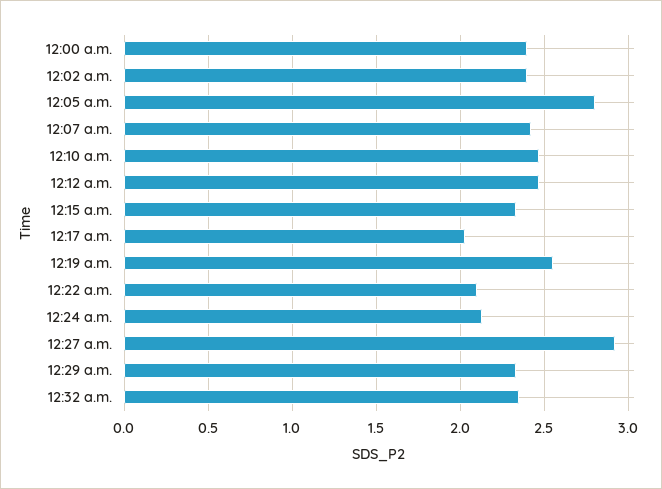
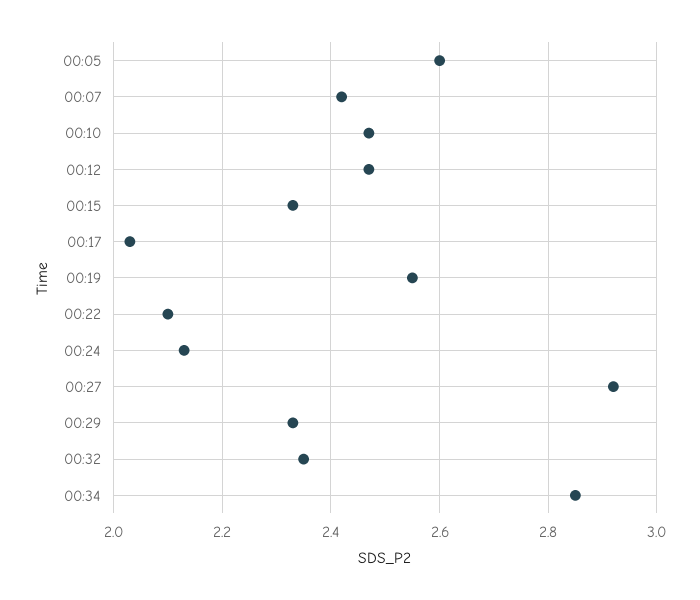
12:00 a.m.: 2.4 -> none
12:02 a.m.: 2.4 -> none
12:05 a.m.: 2.8 -> 2.6
00:34: none -> 2.85

